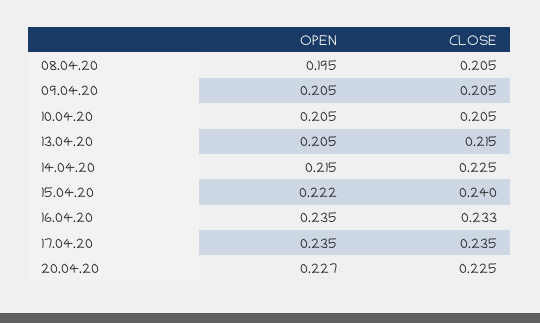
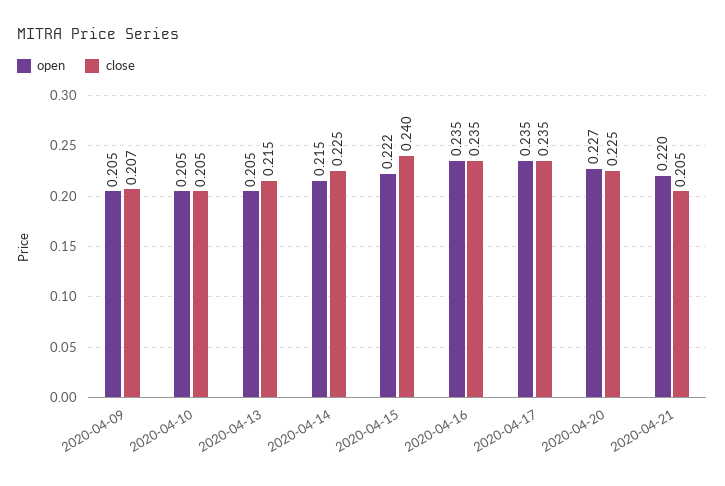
OPEN, 08.04.20: 0.195 -> none
CLOSE, 08.04.20: 0.205 -> none
CLOSE, 09.04.20: 0.205 -> 0.207
CLOSE, 16.04.20: 0.233 -> 0.235
OPEN, 2020-04-21: none -> 0.22
CLOSE, 2020-04-21: none -> 0.205

